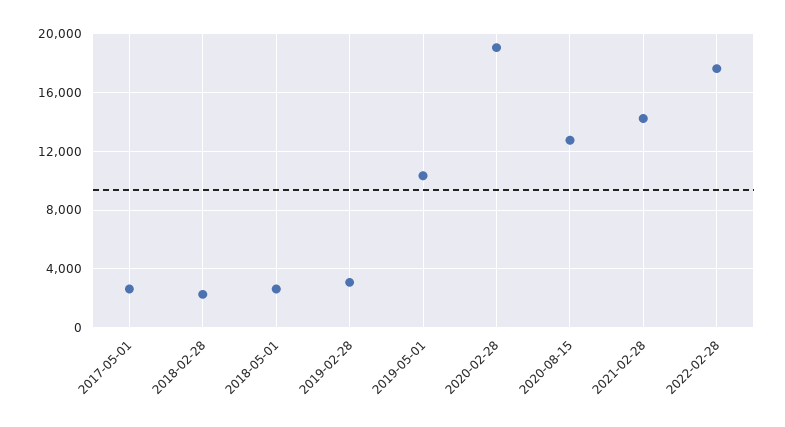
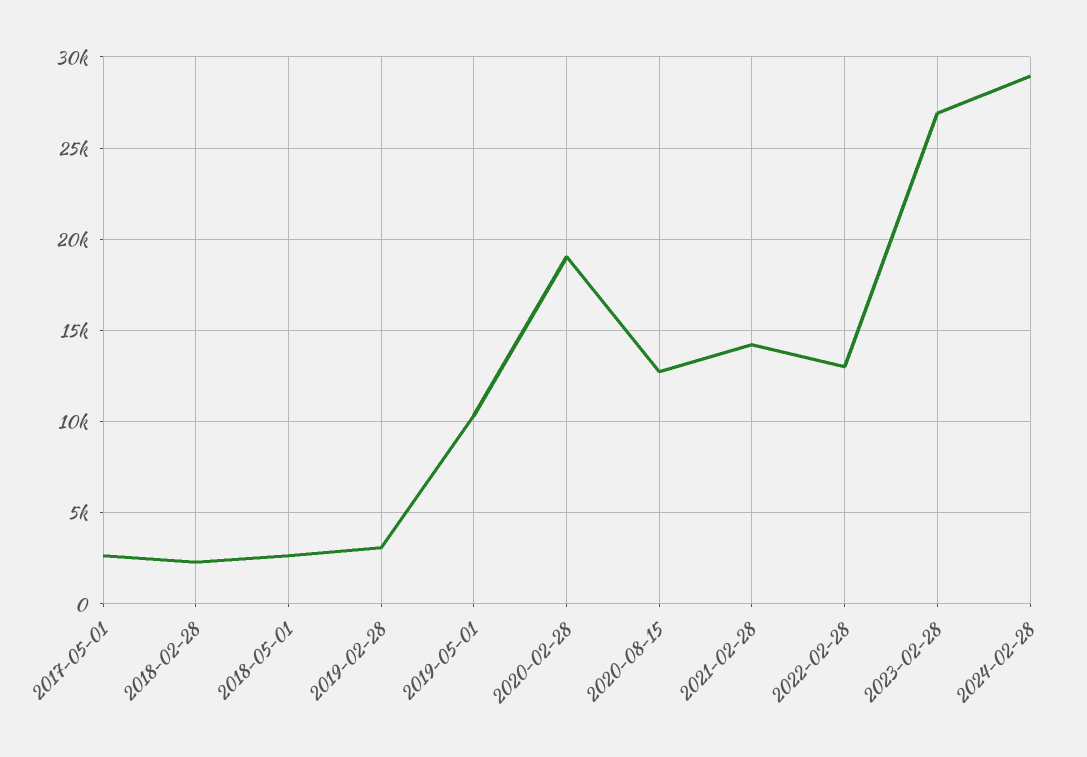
2022-02-28: 17500 -> 13000
2023-02-28: none -> 27000
2024-02-28: none -> 29000

